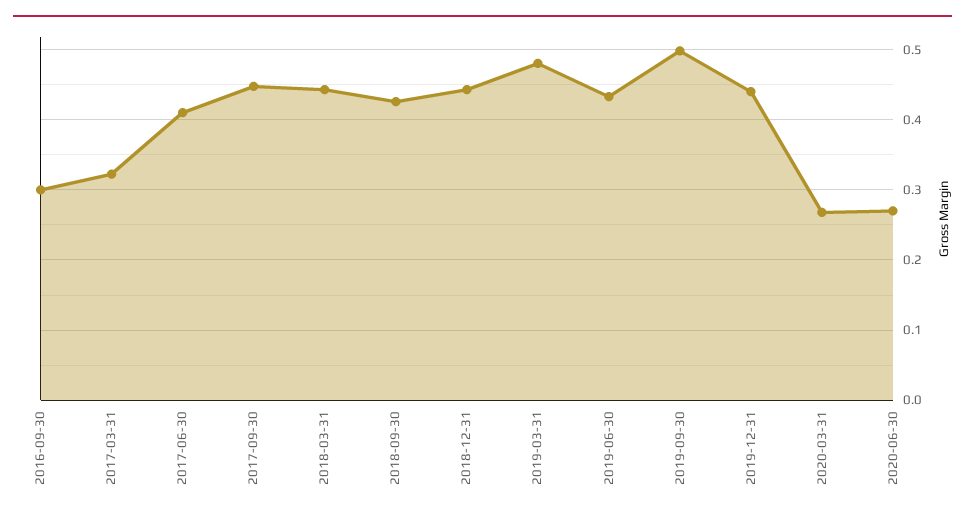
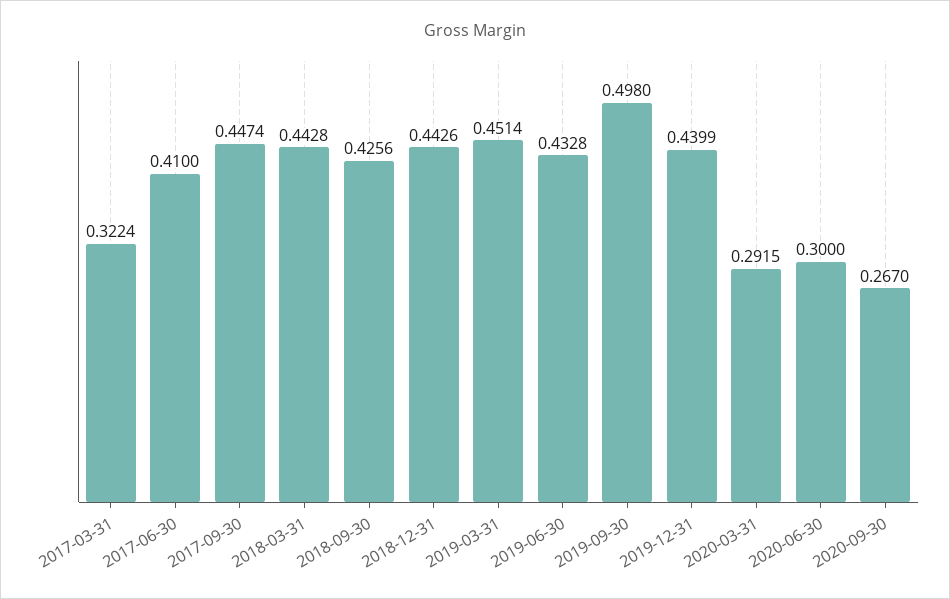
2016-09-30: 0.3 -> none
2019-03-31: 0.48 -> 0.4514
2020-03-31: 0.27 -> 0.2915
2020-06-30: 0.27 -> 0.3
2020-09-30: none -> 0.267

